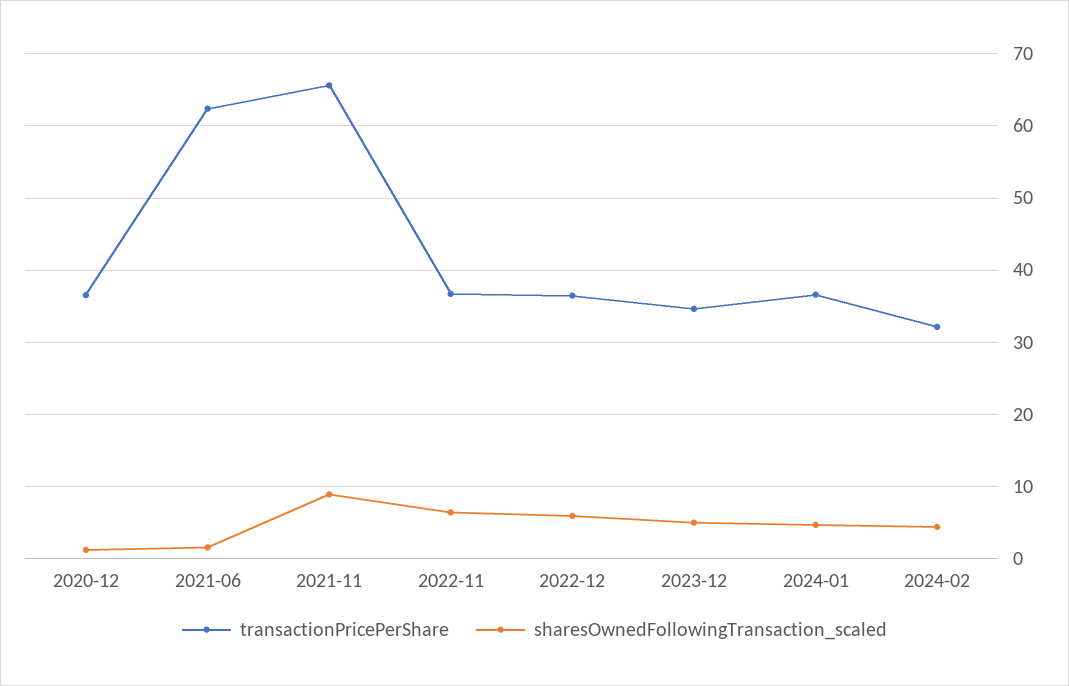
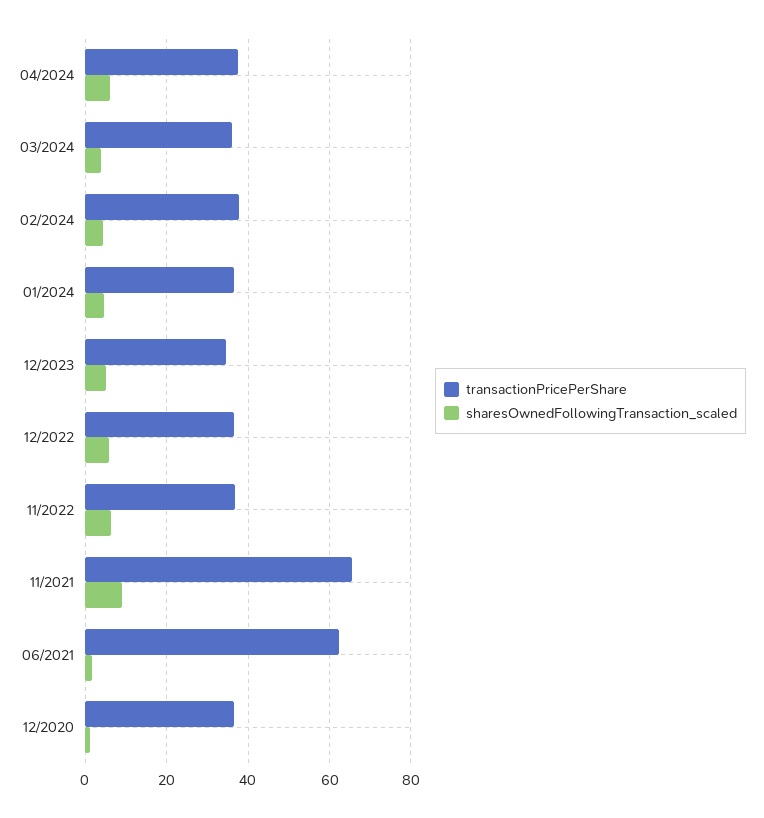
transactionPricePerShare, 2024-02: 32 -> 38
transactionPricePerShare, 04/2024: none -> 38
sharesOwnedFollowingTransaction_scaled, 04/2024: none -> 6
transactionPricePerShare, 03/2024: none -> 36
sharesOwnedFollowingTransaction_scaled, 03/2024: none -> 4

